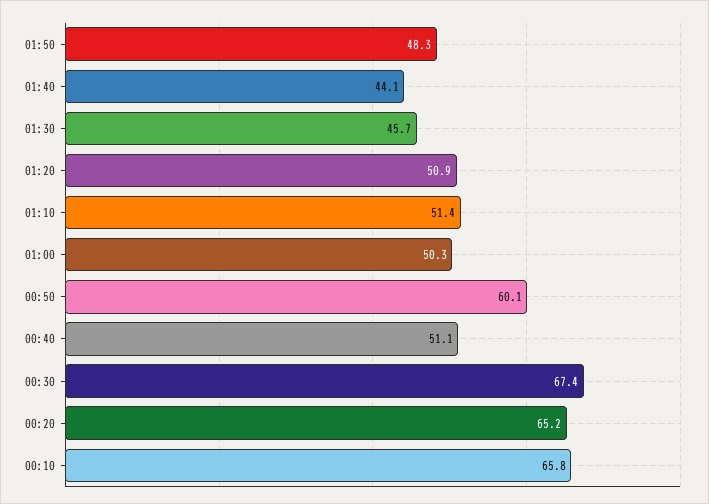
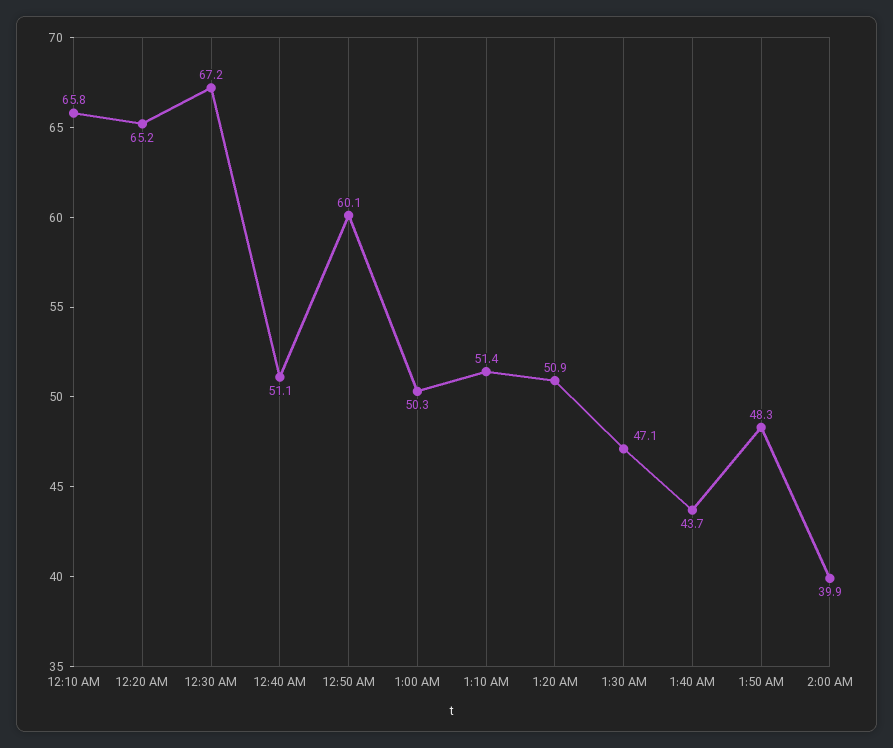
01:40: 44.1 -> 43.7
01:30: 45.7 -> 47.1
00:30: 67.4 -> 67.2
2:00 AM: none -> 39.9

